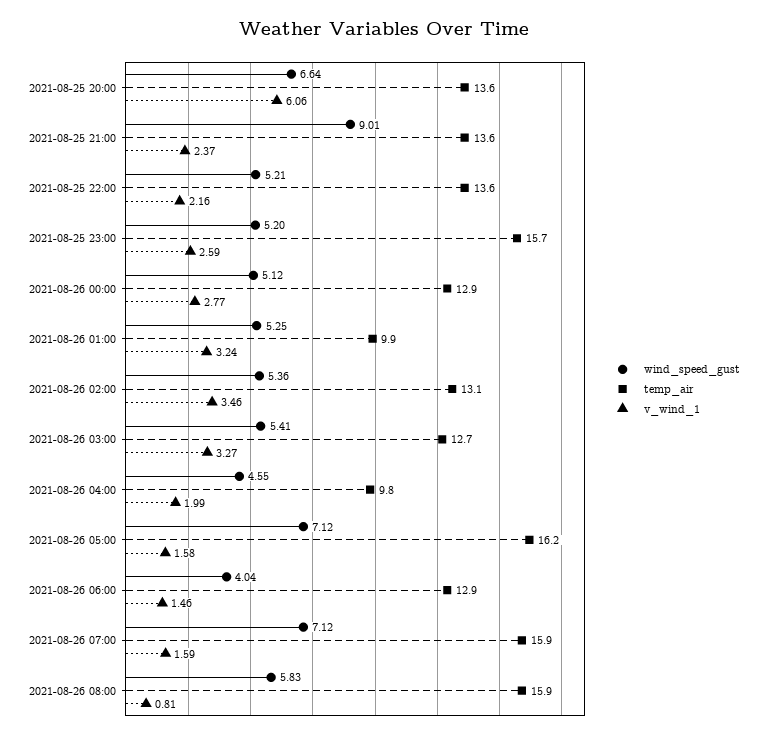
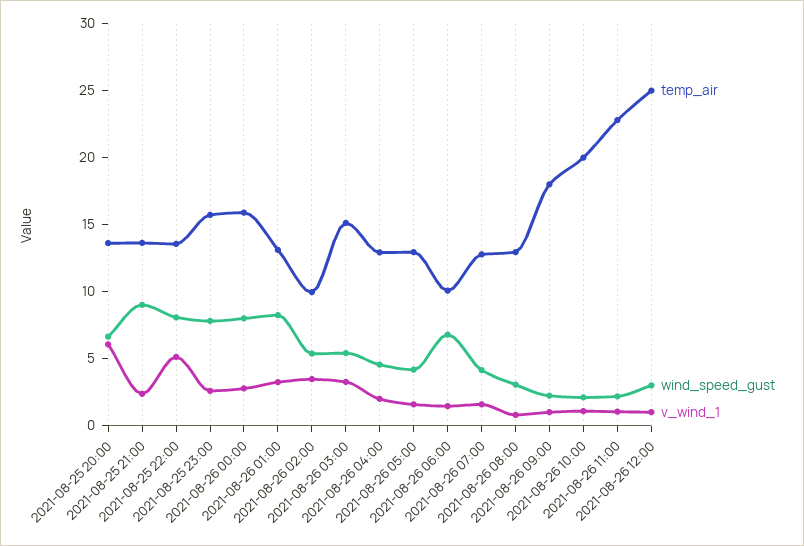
wind_speed_gust, 2021-08-25 22:00: 5.21 -> 8
v_wind_1, 2021-08-25 22:00: 2.16 -> 5
wind_speed_gust, 2021-08-25 23:00: 5.2 -> 8
wind_speed_gust, 2021-08-26 00:00: 5.12 -> 8
temp_air, 2021-08-26 00:00: 12.9 -> 16
wind_speed_gust, 2021-08-26 01:00: 5.25 -> 8
temp_air, 2021-08-26 01:00: 9.9 -> 13
temp_air, 2021-08-26 02:00: 13.1 -> 10
temp_air, 2021-08-26 03:00: 12.7 -> 15
temp_air, 2021-08-26 04:00: 9.8 -> 13
wind_speed_gust, 2021-08-26 05:00: 7.12 -> 4
temp_air, 2021-08-26 05:00: 16.2 -> 13
wind_speed_gust, 2021-08-26 06:00: 4.04 -> 7
temp_air, 2021-08-26 06:00: 12.9 -> 10
wind_speed_gust, 2021-08-26 07:00: 7.12 -> 4
temp_air, 2021-08-26 07:00: 15.9 -> 13
wind_speed_gust, 2021-08-26 08:00: 5.83 -> 3
temp_air, 2021-08-26 08:00: 15.9 -> 13
temp_air, 2021-08-26 09:00: none -> 18
wind_speed_gust, 2021-08-26 09:00: none -> 2
v_wind_1, 2021-08-26 09:00: none -> 1
temp_air, 2021-08-26 10:00: none -> 20
wind_speed_gust, 2021-08-26 10:00: none -> 2
v_wind_1, 2021-08-26 10:00: none -> 1
temp_air, 2021-08-26 11:00: none -> 23
wind_speed_gust, 2021-08-26 11:00: none -> 2
v_wind_1, 2021-08-26 11:00: none -> 1
temp_air, 2021-08-26 12:00: none -> 25
wind_speed_gust, 2021-08-26 12:00: none -> 3
v_wind_1, 2021-08-26 12:00: none -> 1

